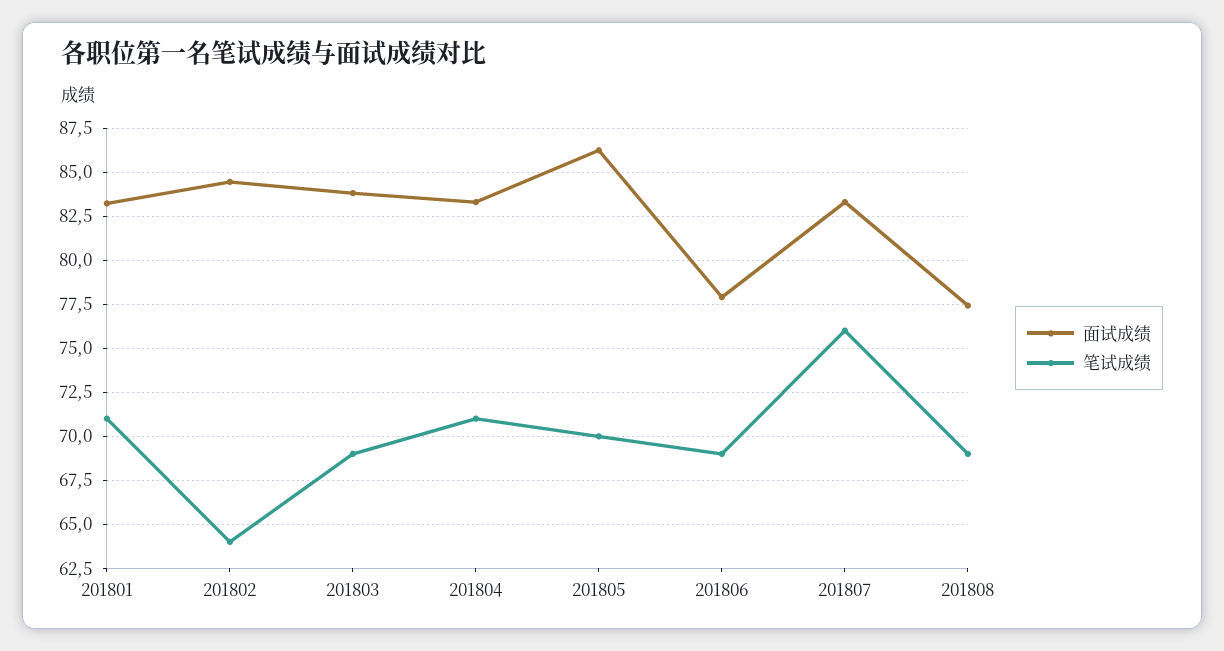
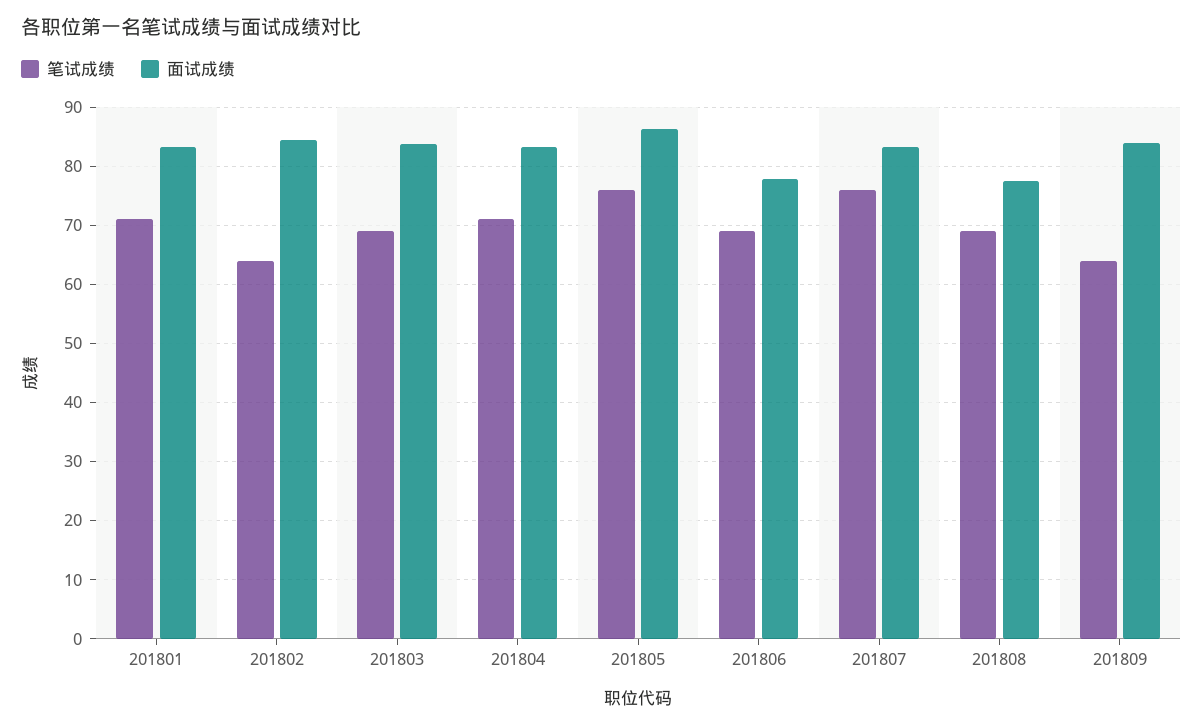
笔试成绩, 201805: 70 -> 76
笔试成绩, 201809: none -> 64
面试成绩, 201809: none -> 84

